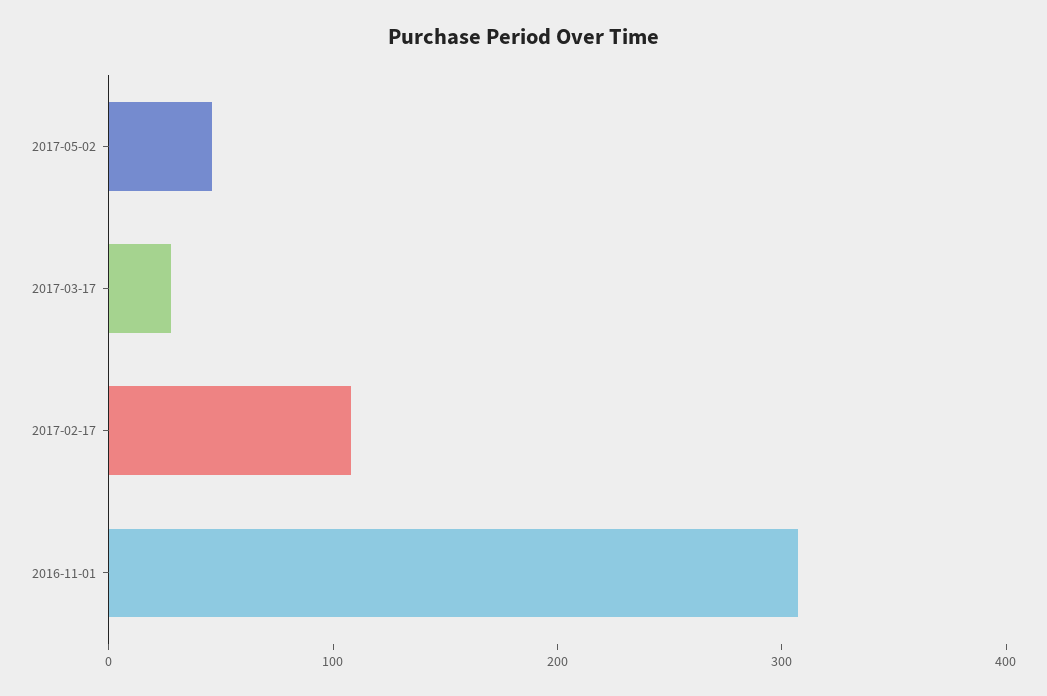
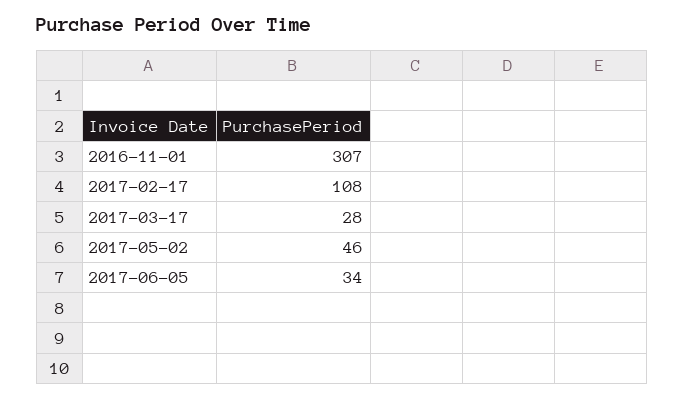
2017-06-05: none -> 34

